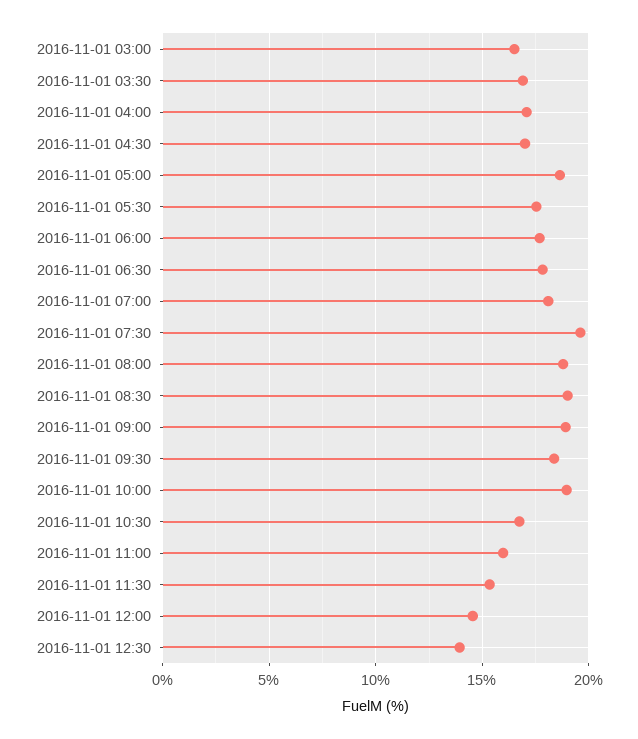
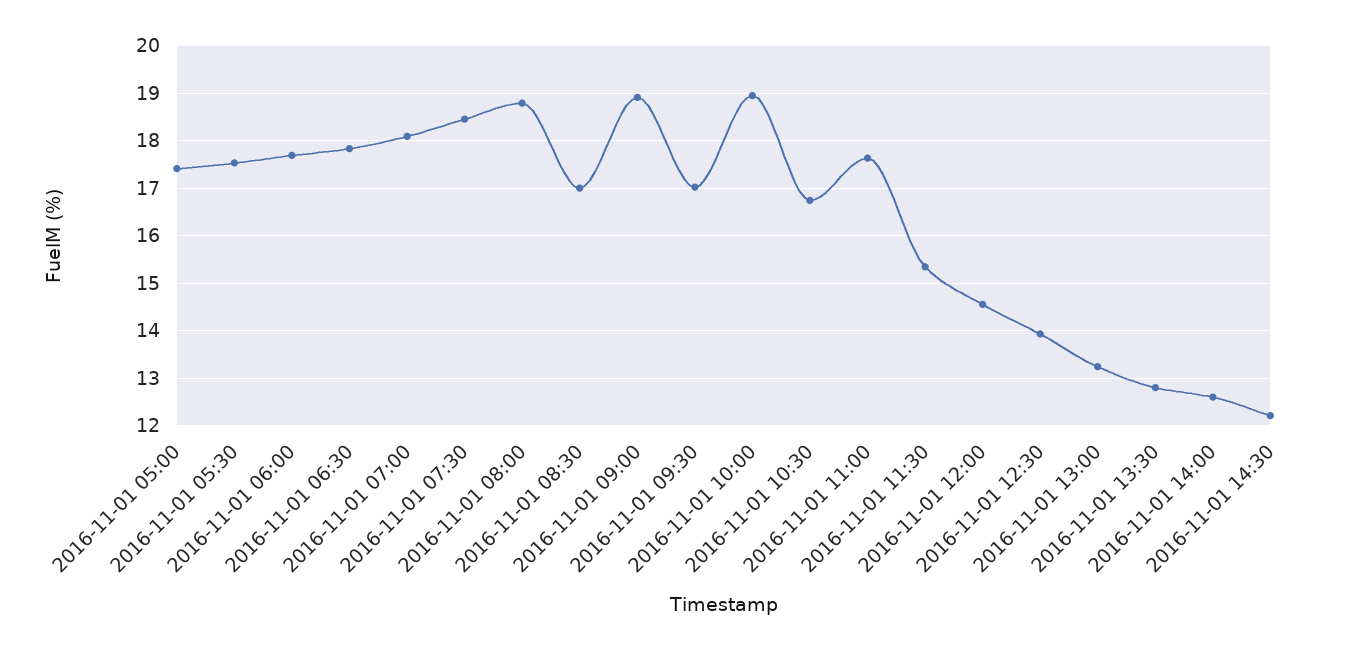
2016-11-01 03:00: 16.5 -> none
2016-11-01 03:30: 17 -> none
2016-11-01 04:00: 17 -> none
2016-11-01 04:30: 17 -> none
2016-11-01 05:00: 18.5 -> 17.4
2016-11-01 07:30: 19.5 -> 18.4
2016-11-01 08:30: 19 -> 17
2016-11-01 09:30: 18.5 -> 17
2016-11-01 11:00: 16 -> 17.6
2016-11-01 13:00: none -> 13.2
2016-11-01 13:30: none -> 12.8
2016-11-01 14:00: none -> 12.6
2016-11-01 14:30: none -> 12.2

